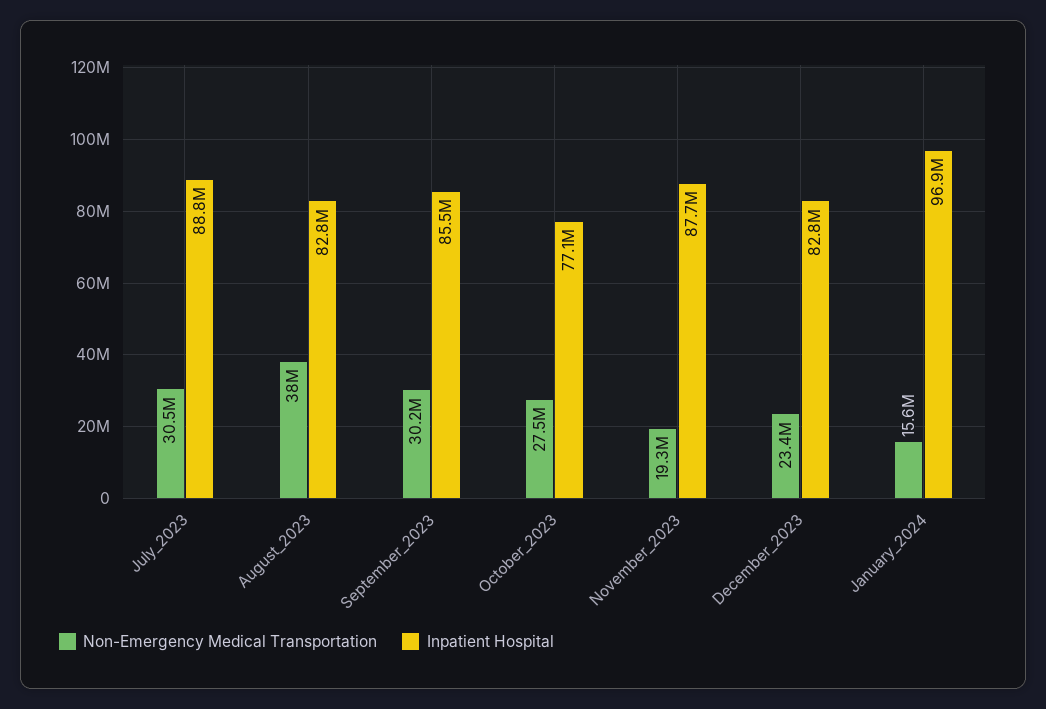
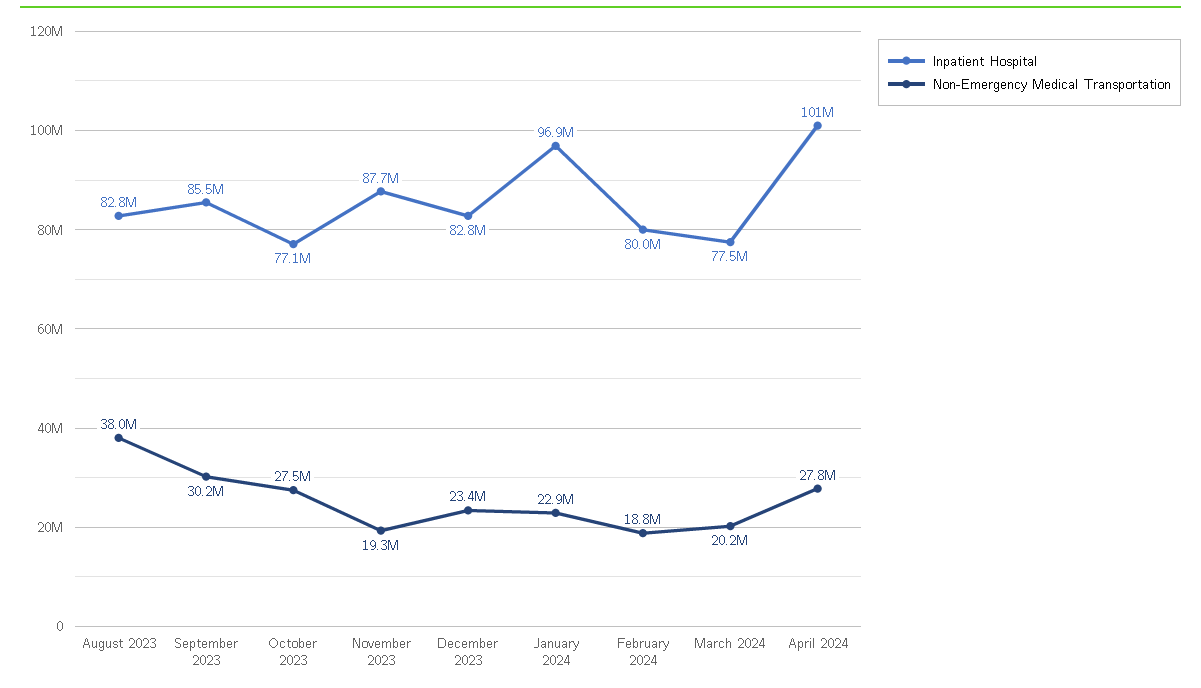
Non-Emergency Medical Transportation, July_2023: 30500000 -> none
Inpatient Hospital, July_2023: 88800000 -> none
Non-Emergency Medical Transportation, January_2024: 15600000 -> 22900000
Inpatient Hospital, February 2024: none -> 80000000
Non-Emergency Medical Transportation, February 2024: none -> 18800000
Inpatient Hospital, March 2024: none -> 77500000
Non-Emergency Medical Transportation, March 2024: none -> 20200000
Inpatient Hospital, April 2024: none -> 101000000
Non-Emergency Medical Transportation, April 2024: none -> 27800000

